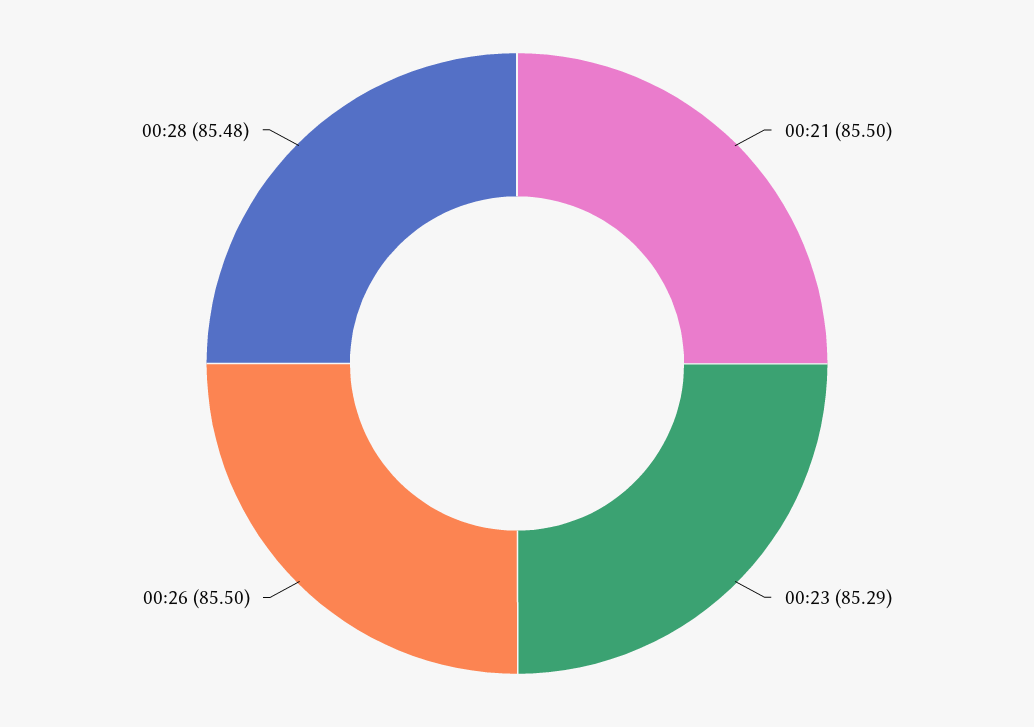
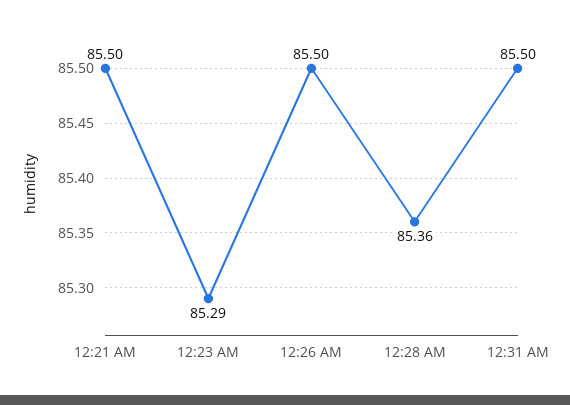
00:28: 85.48 -> 85.36
12:31 AM: none -> 85.5

